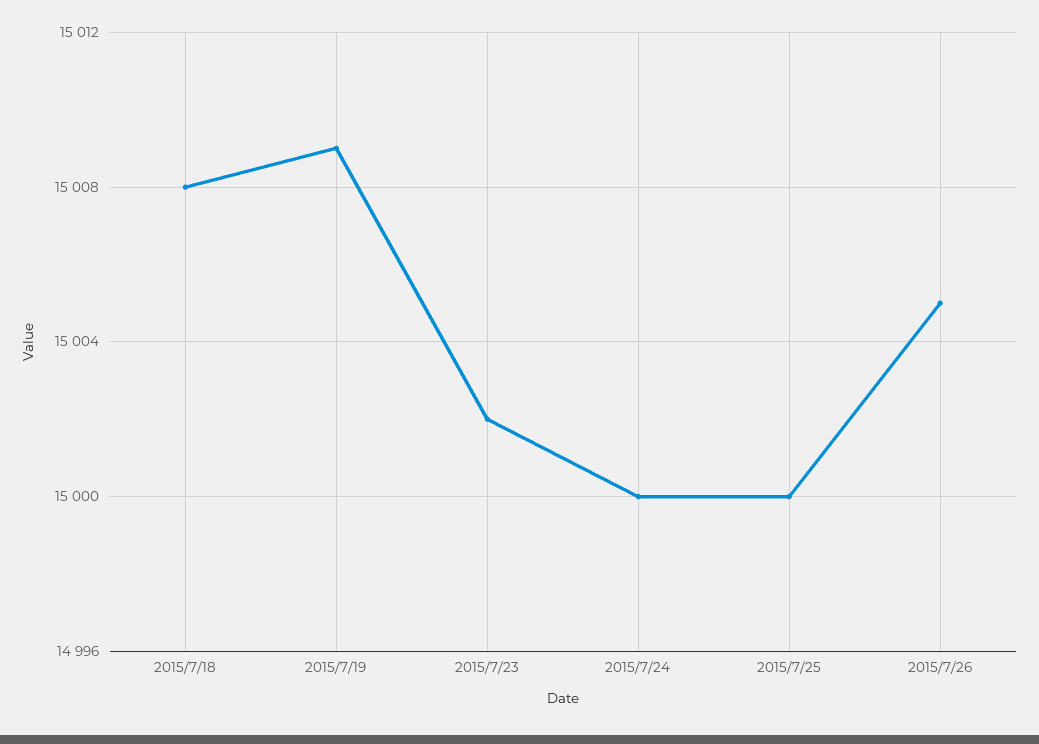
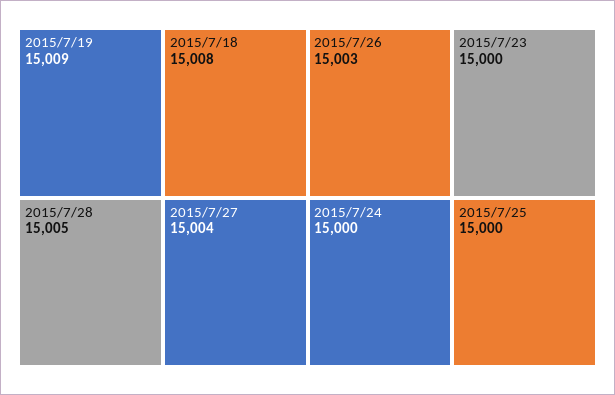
2015/7/23: 15002 -> 15000
2015/7/26: 15005 -> 15003
2015/7/28: none -> 15005
2015/7/27: none -> 15004

